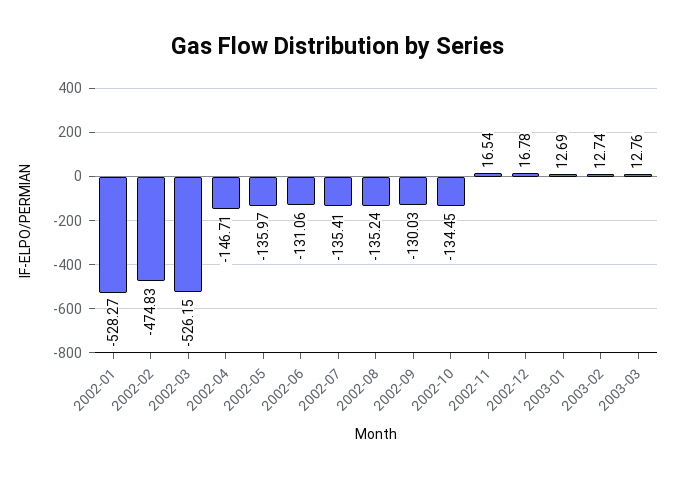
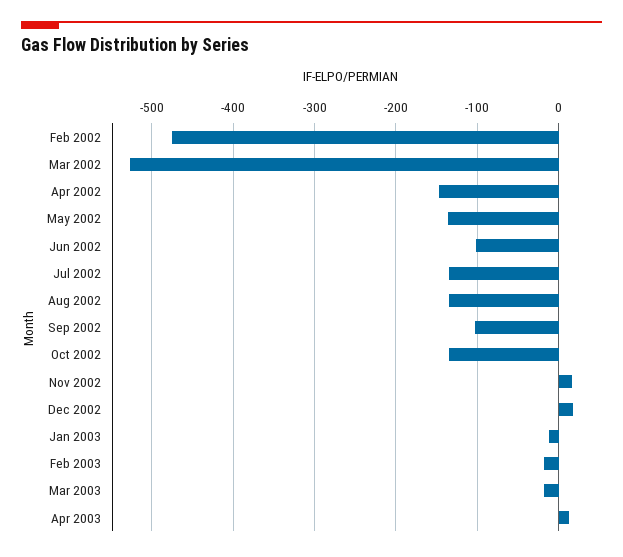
2002-01: -528.27 -> none
2002-06: -131.06 -> -100
2002-09: -130.03 -> -100
2003-01: 12.69 -> -10
2003-02: 12.74 -> -20
2003-03: 12.76 -> -20
Apr 2003: none -> 10

